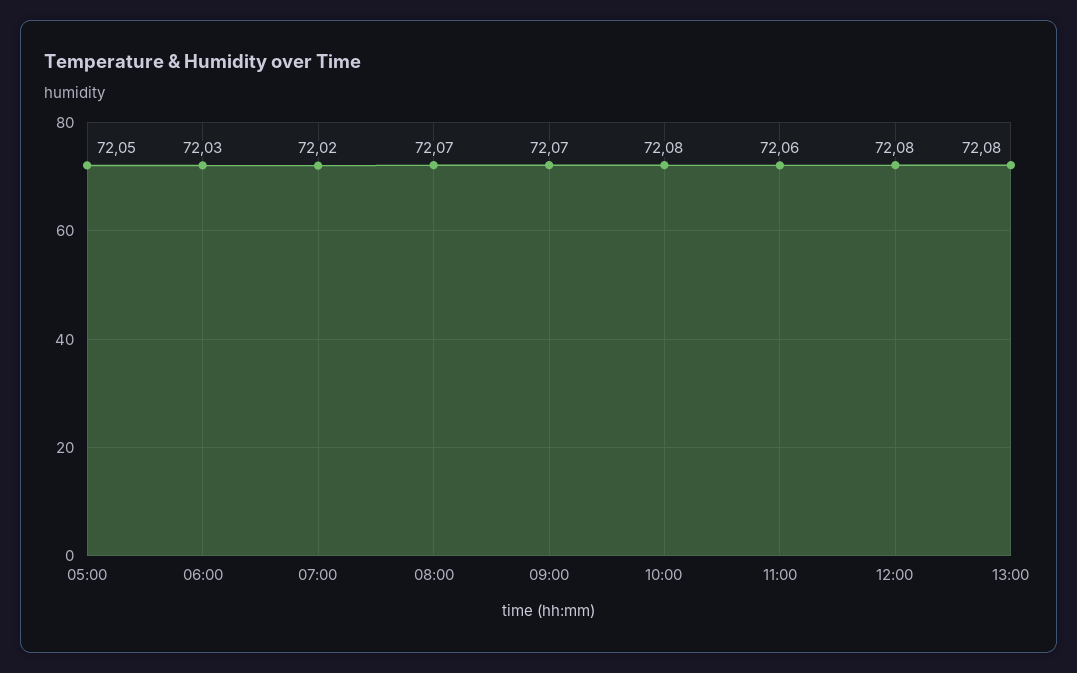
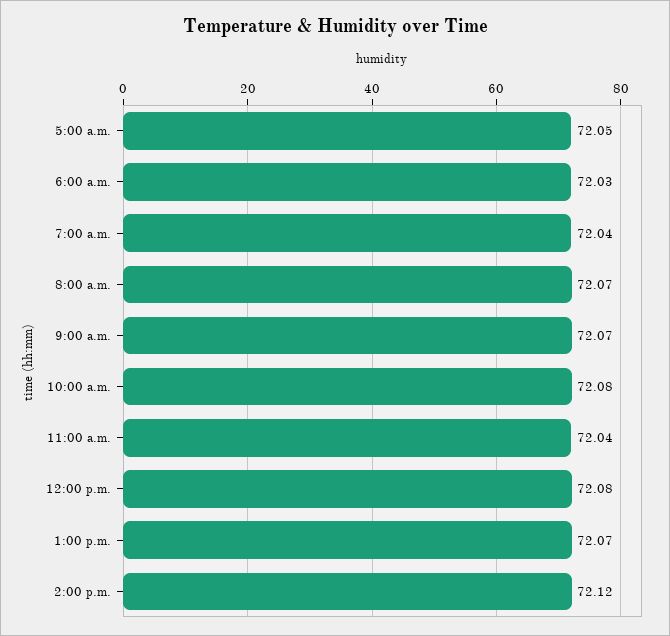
07:00: 72.02 -> 72.04
11:00: 72.06 -> 72.04
13:00: 72.08 -> 72.07
2:00 p.m.: none -> 72.12

